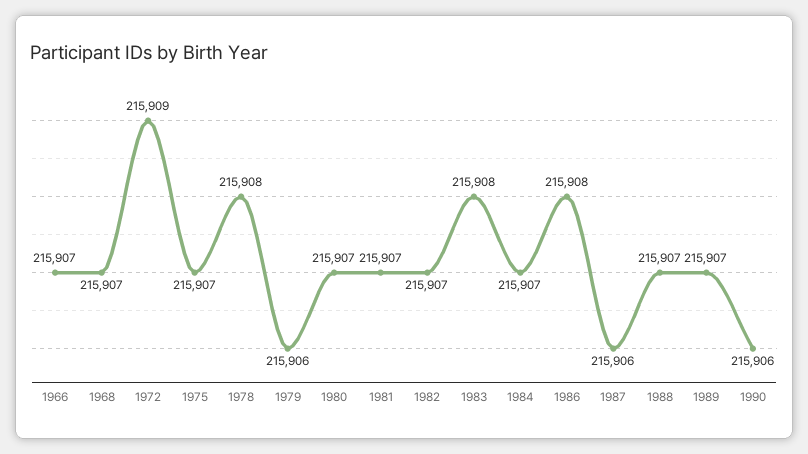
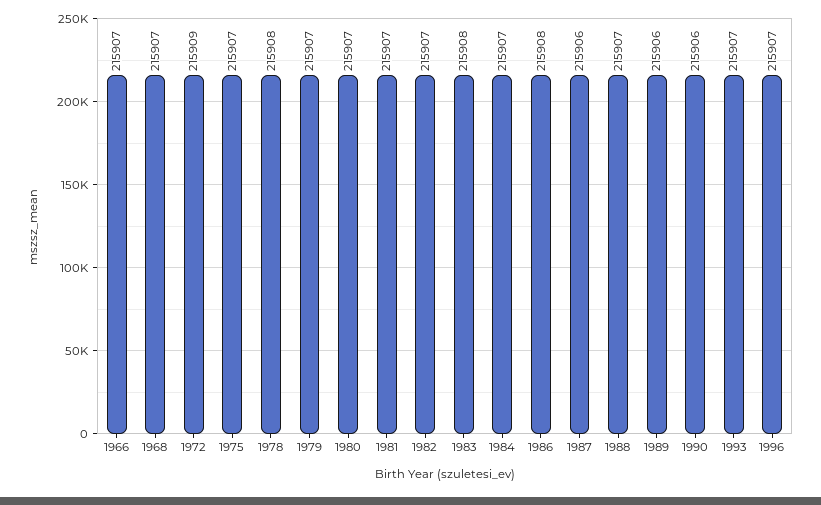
1979: 215906 -> 215907
1989: 215907 -> 215906
1993: none -> 215907
1996: none -> 215907

